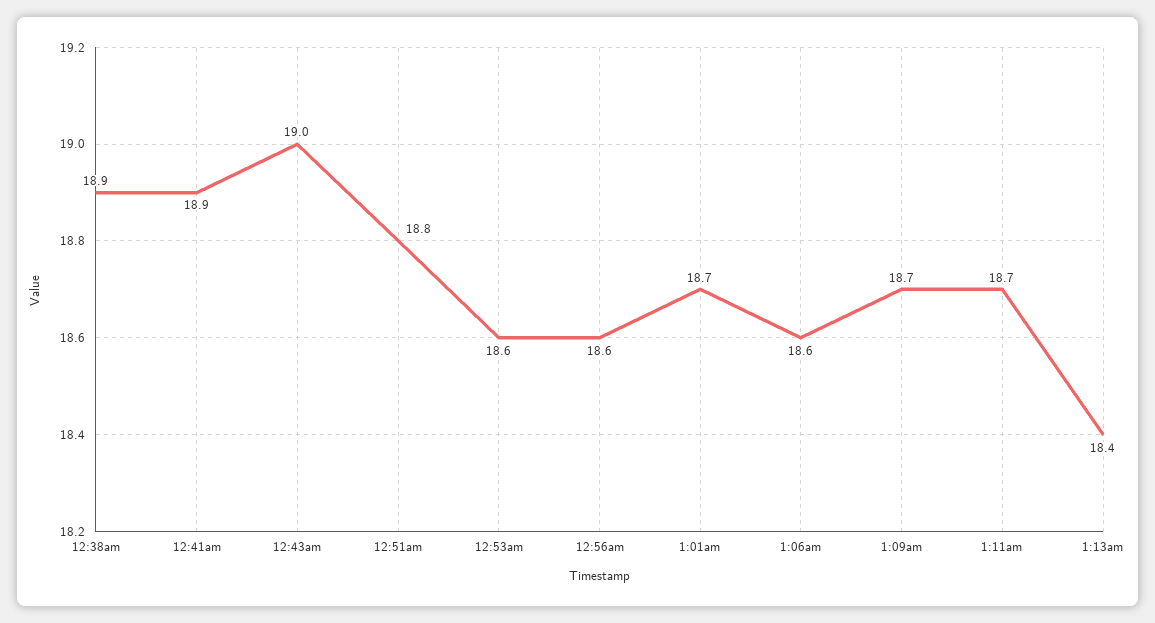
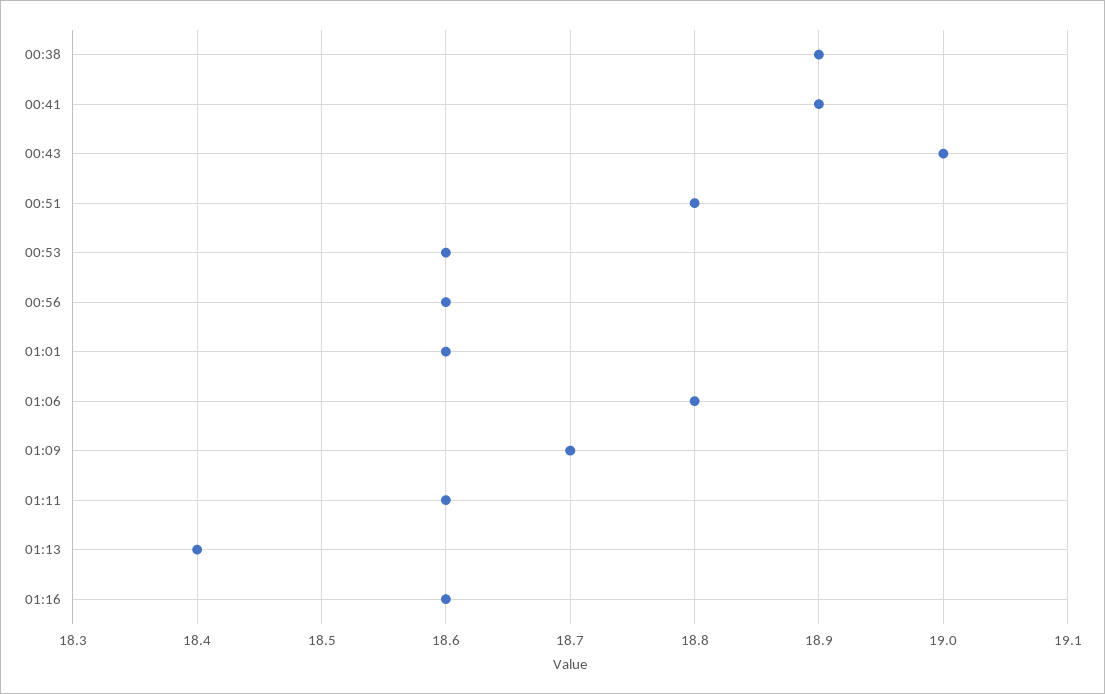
1:01am: 18.7 -> 18.6
1:06am: 18.6 -> 18.8
1:11am: 18.7 -> 18.6
01:16: none -> 18.6

